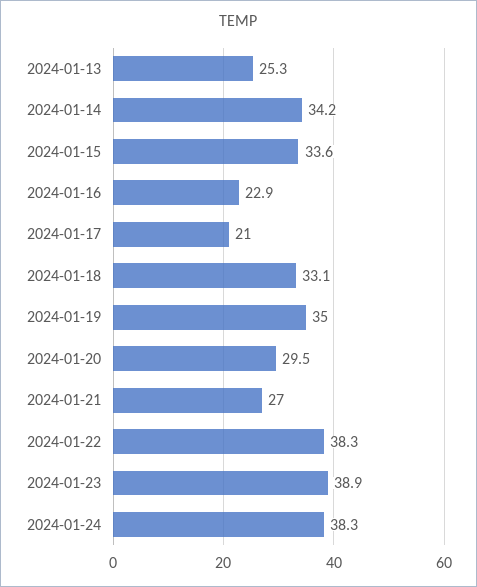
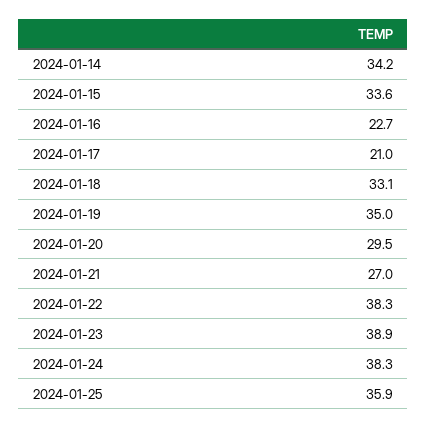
2024-01-13: 25.3 -> none
2024-01-16: 22.9 -> 22.7
2024-01-25: none -> 35.9

